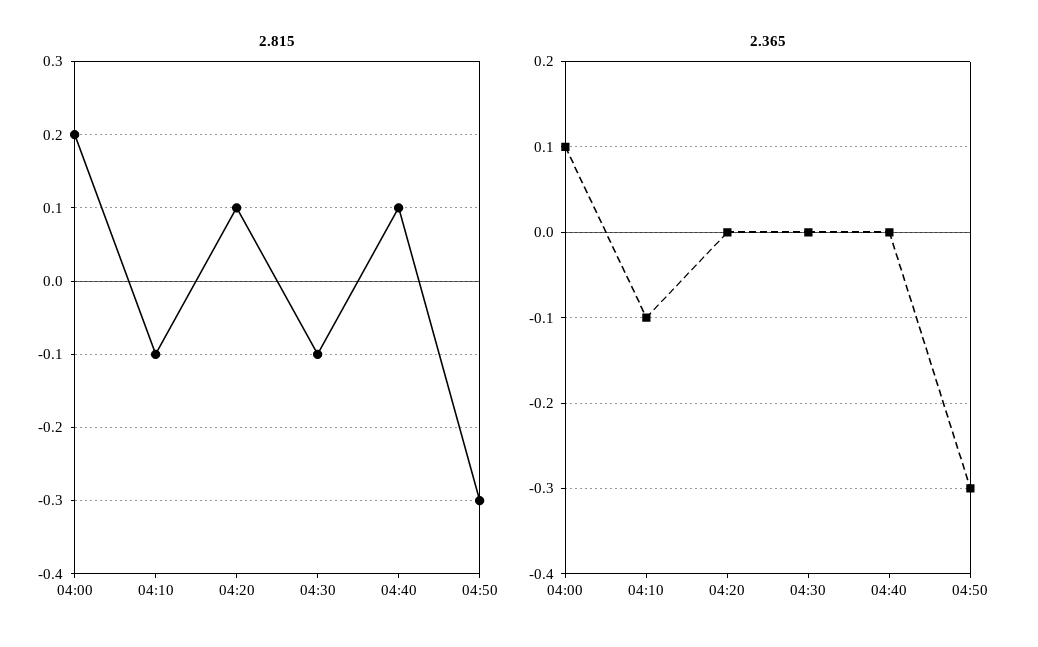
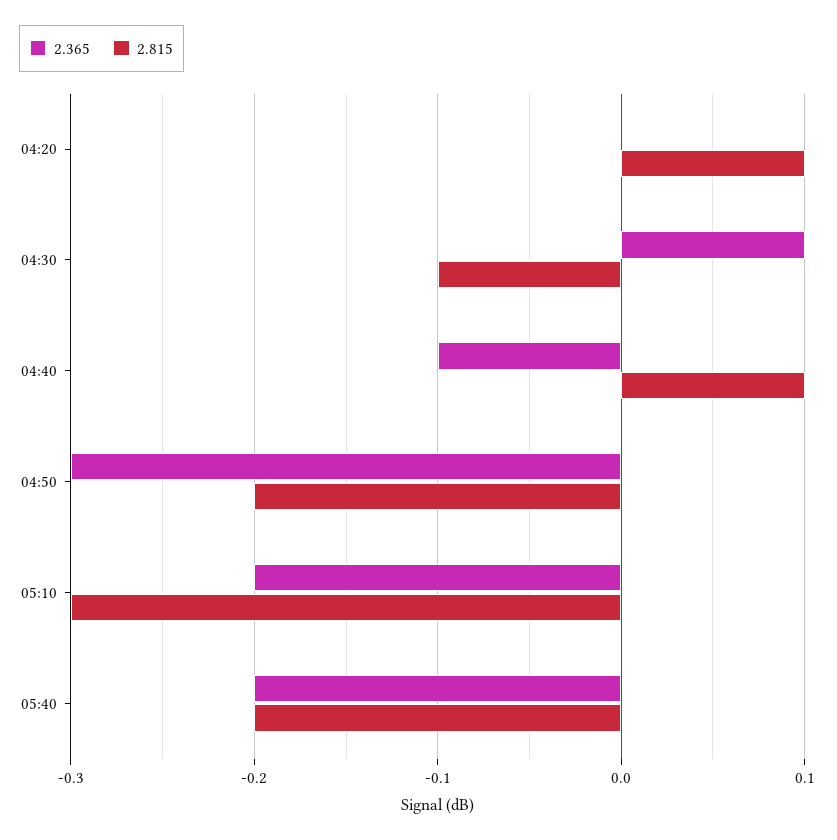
2.815, 04:00: 0.2 -> none
2.815, 04:10: -0.1 -> none
2.815, 04:50: -0.3 -> -0.2
2.365, 04:00: 0.1 -> none
2.365, 04:10: -0.1 -> none
2.365, 04:30: 0 -> 0.1
2.365, 04:40: 0 -> -0.1
2.365, 05:10: none -> -0.2
2.815, 05:10: none -> -0.3
2.365, 05:40: none -> -0.2
2.815, 05:40: none -> -0.2

